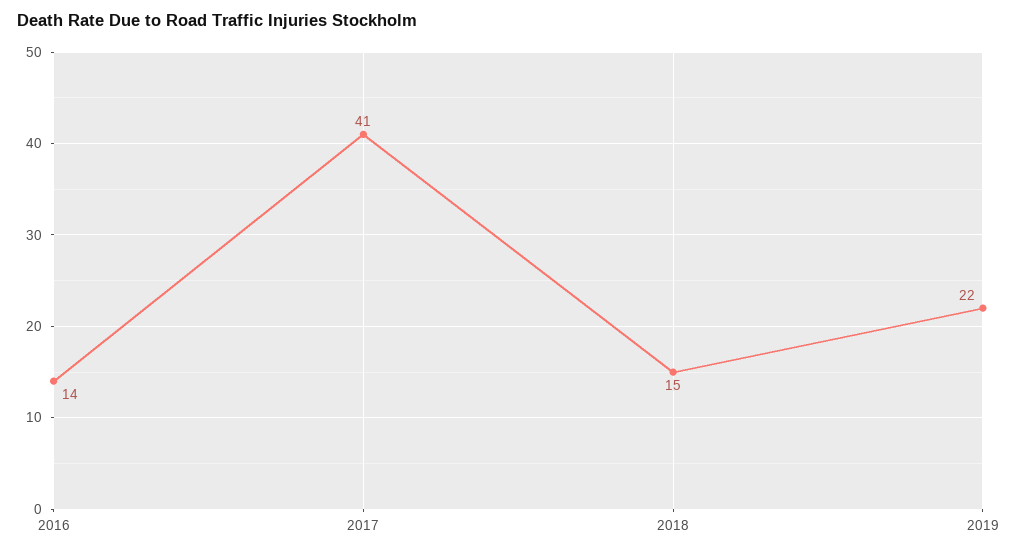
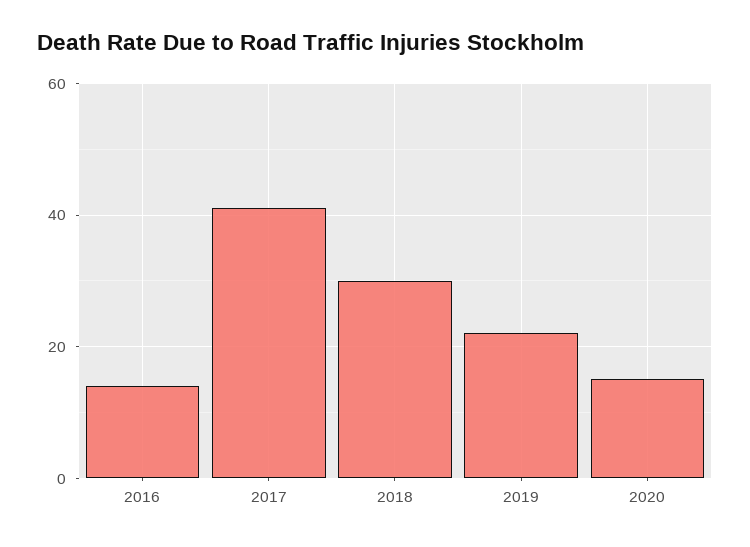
2018: 15 -> 30
2020: none -> 15

